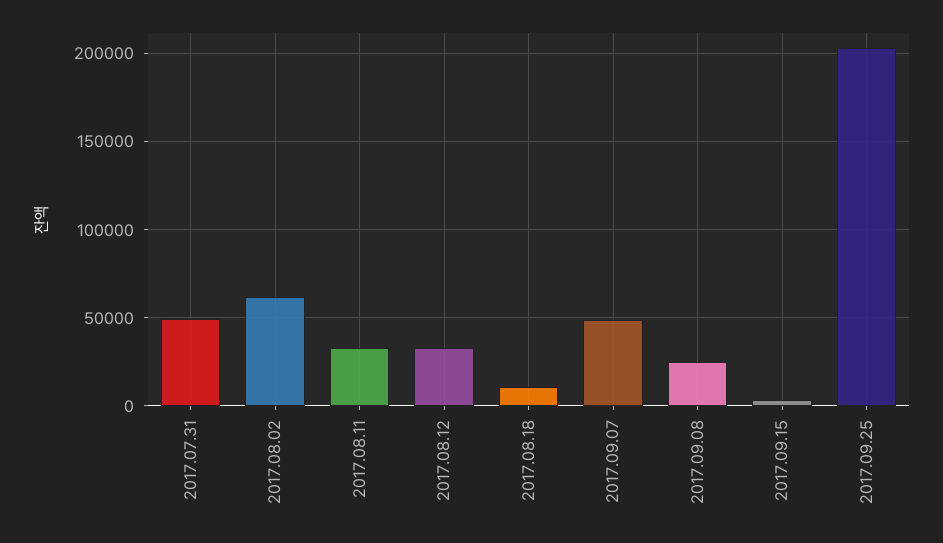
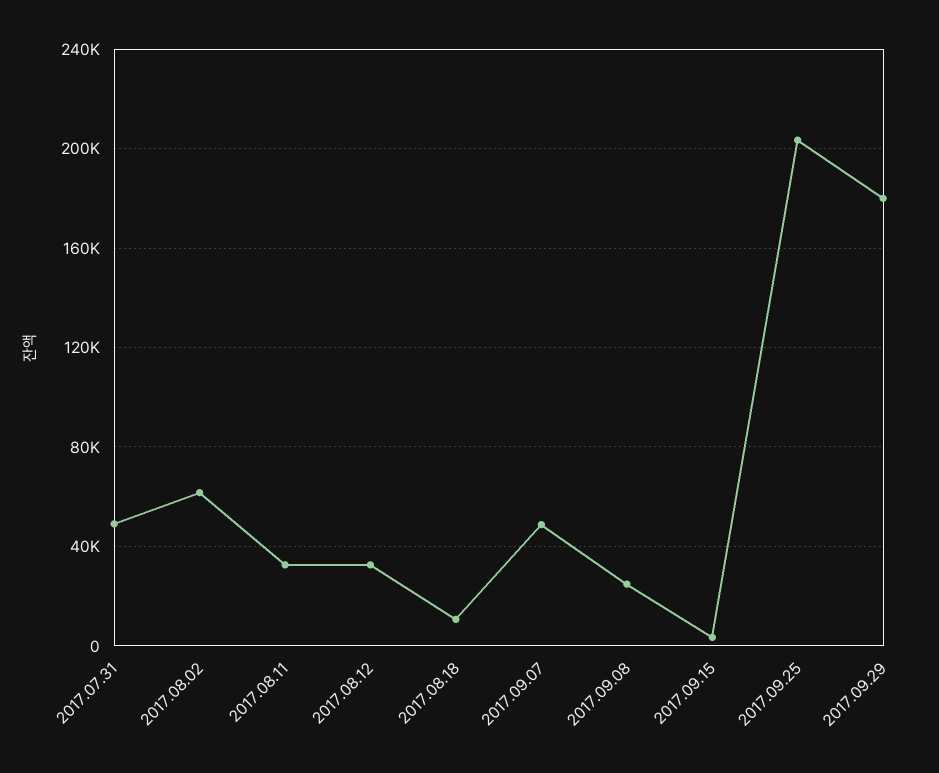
2017.09.29: none -> 180000

